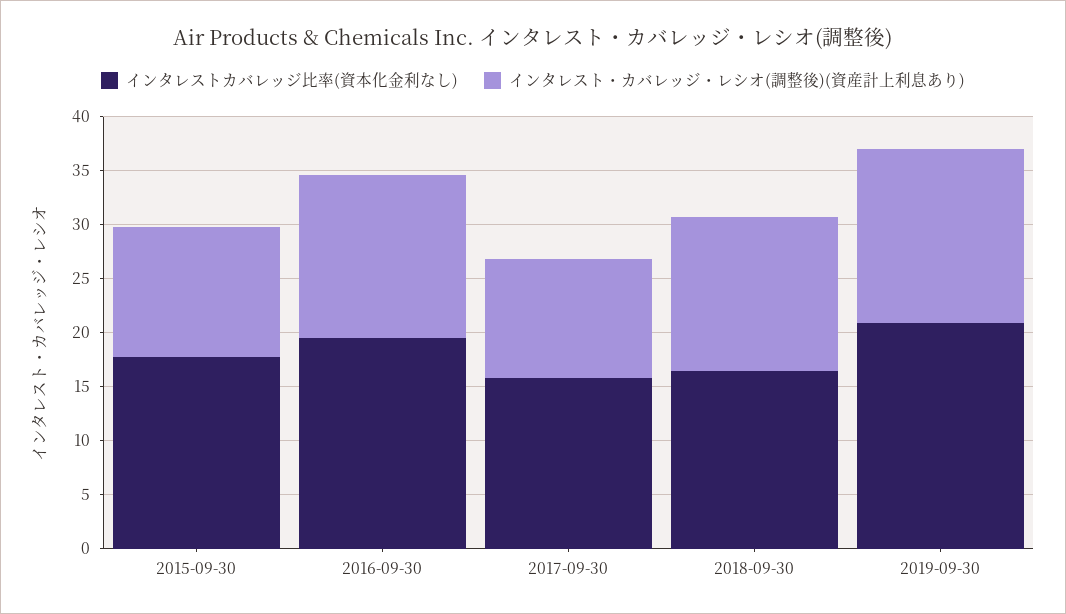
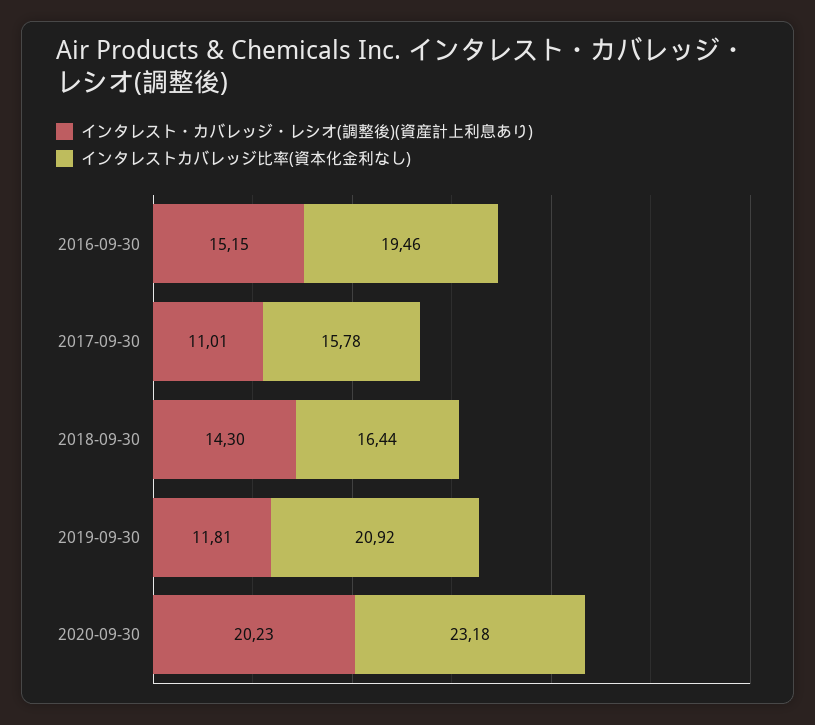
インタレストカバレッジ比率(資本化金利なし), 2015-09-30: 18 -> none
インタレスト・カバレッジ・レシオ(調整後)(資産計上利息あり), 2015-09-30: 12 -> none
インタレスト・カバレッジ・レシオ(調整後)(資産計上利息あり), 2019-09-30: 16 -> 11.81
インタレスト・カバレッジ・レシオ(調整後)(資産計上利息あり), 2020-09-30: none -> 20.23
インタレストカバレッジ比率(資本化金利なし), 2020-09-30: none -> 23.18

